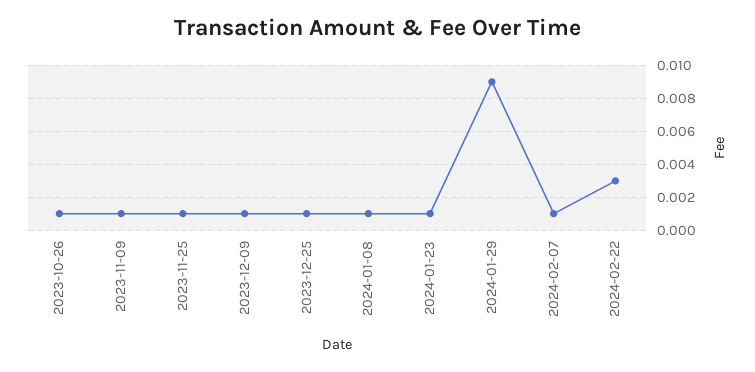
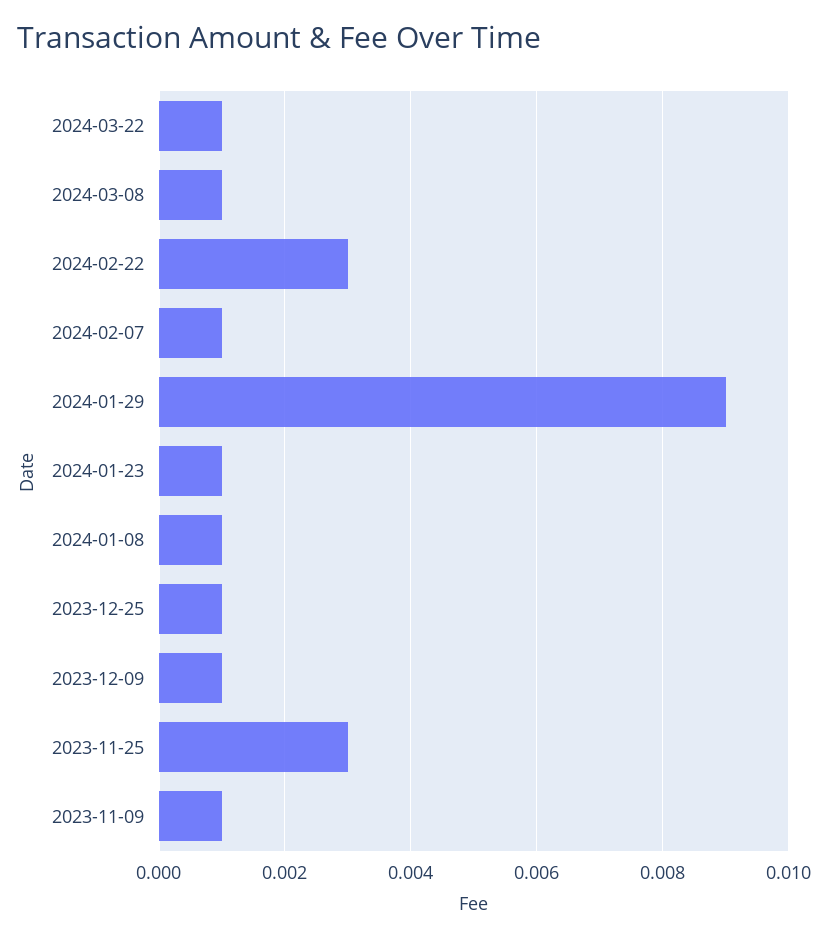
2023-10-26: 0.001 -> none
2023-11-25: 0.001 -> 0.003
2024-03-22: none -> 0.001
2024-03-08: none -> 0.001

